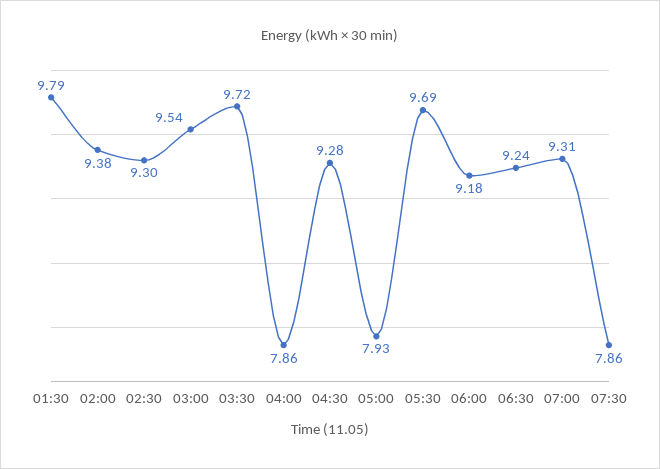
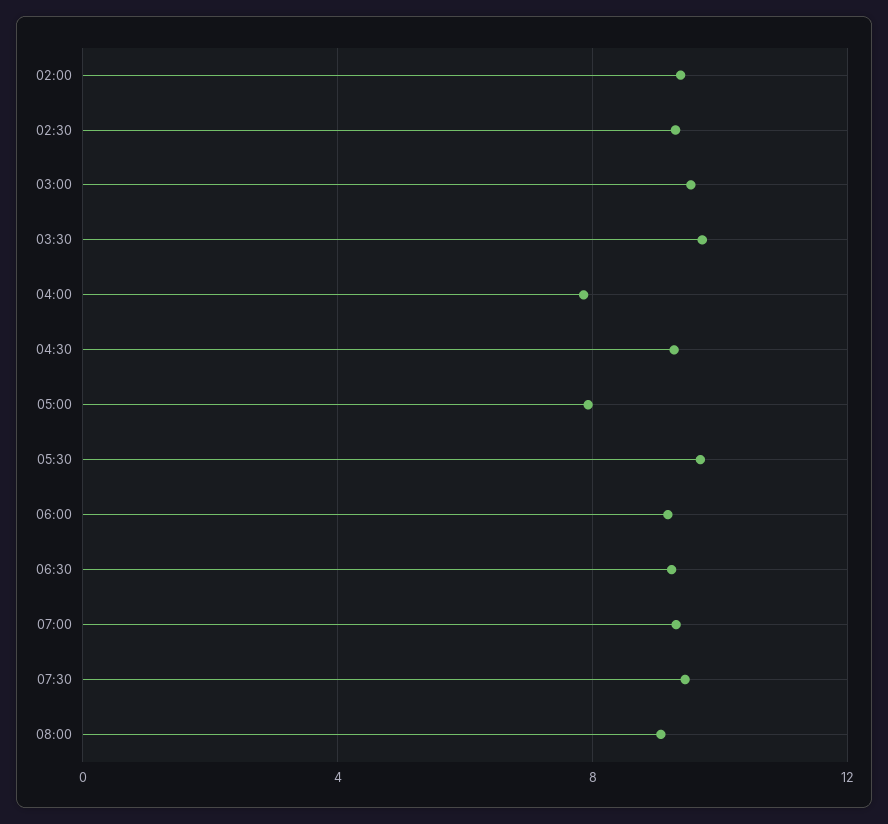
01:30: 9.79 -> none
07:30: 7.86 -> 9.5
08:00: none -> 9

